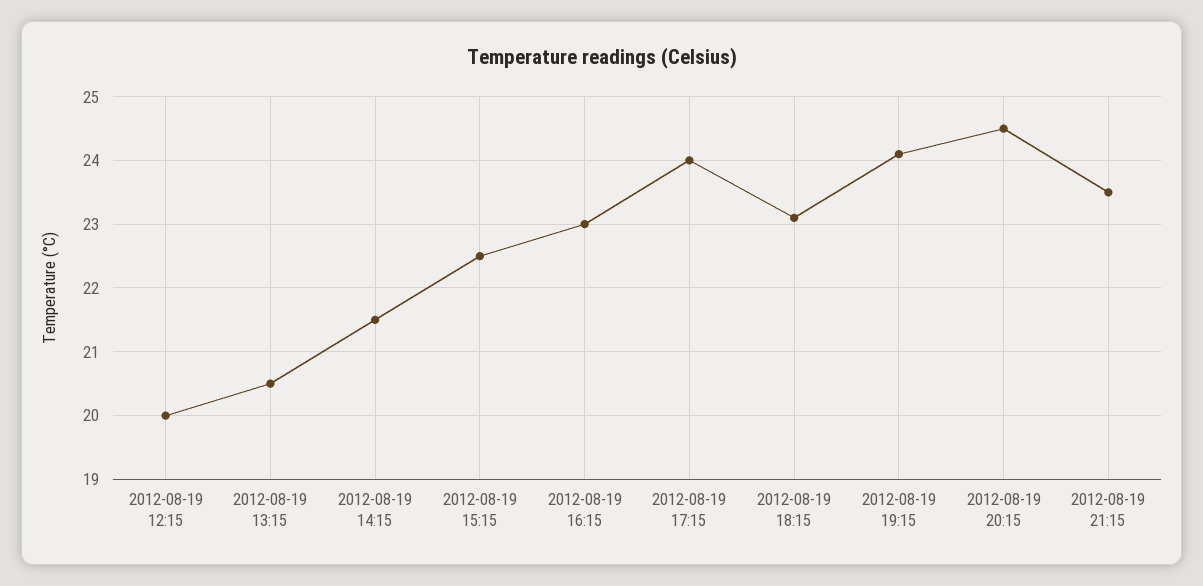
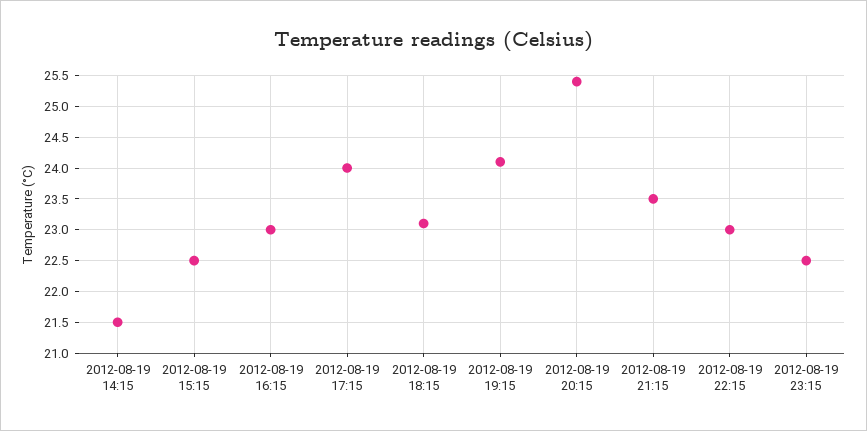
2012-08-19 12:15: 20 -> none
2012-08-19 13:15: 20.5 -> none
2012-08-19 20:15: 24.5 -> 25.4
2012-08-19 22:15: none -> 23
2012-08-19 23:15: none -> 22.5

